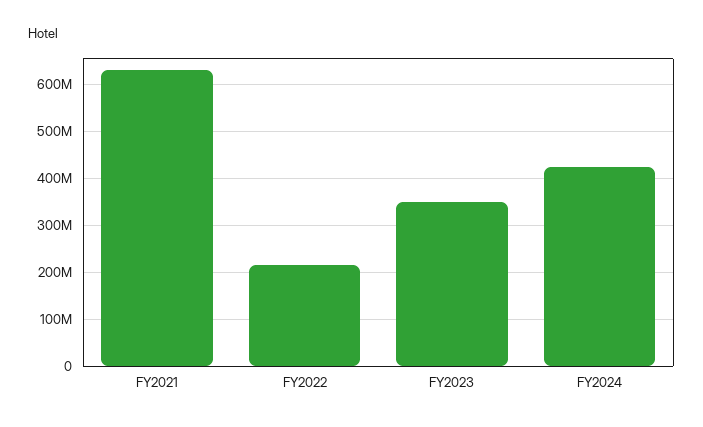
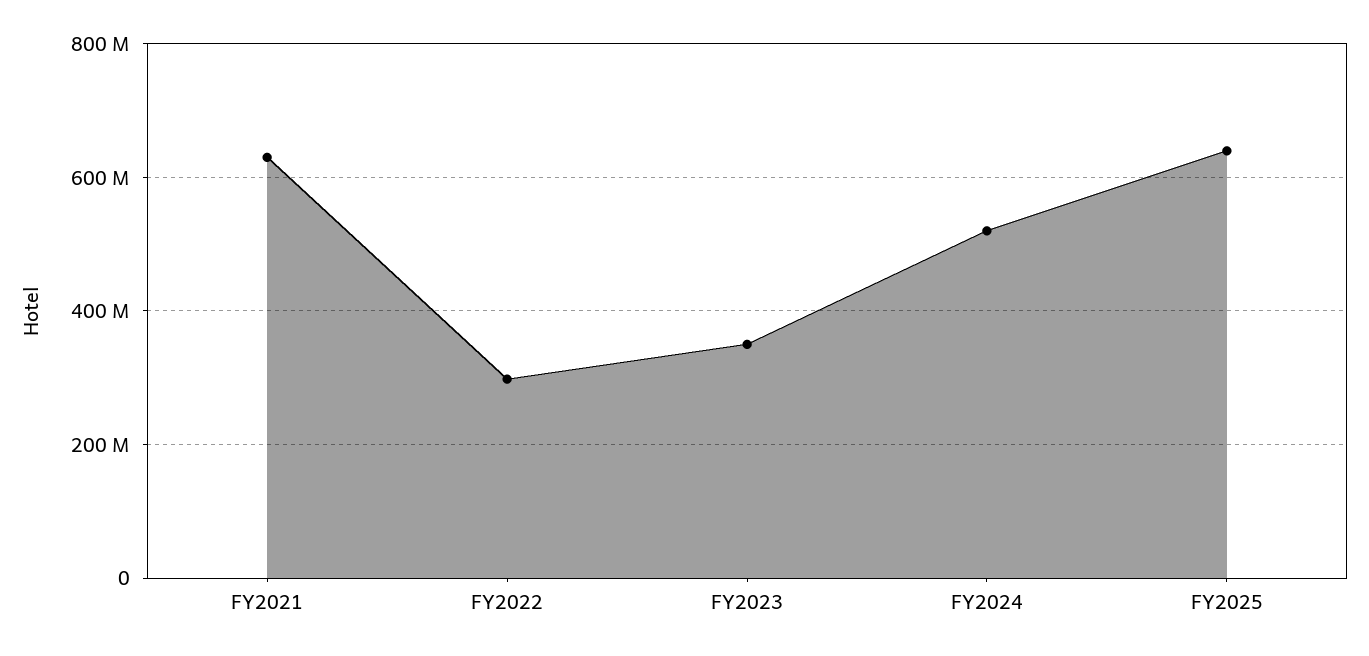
FY2022: 220000000 -> 300000000
FY2024: 420000000 -> 520000000
FY2025: none -> 640000000

